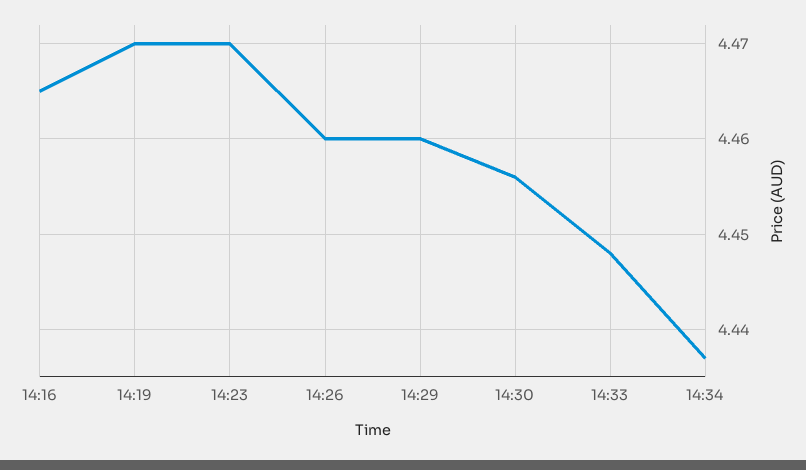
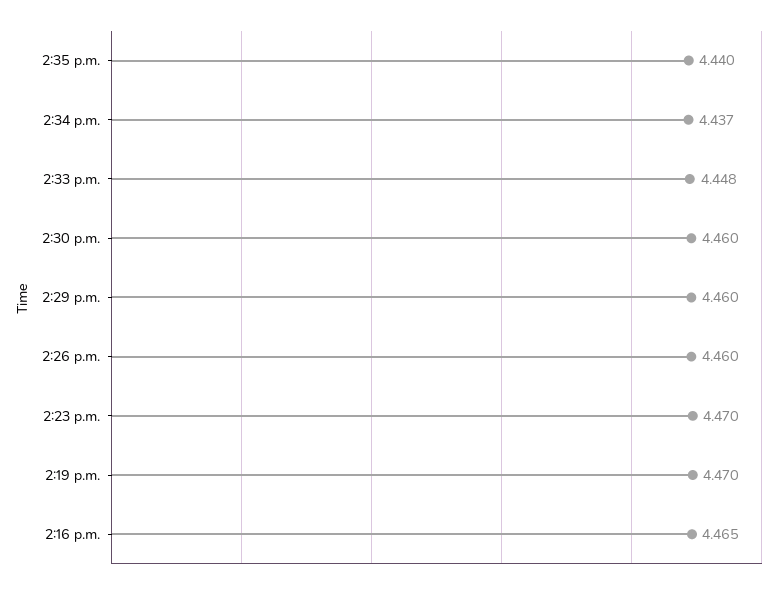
14:30: 4.456 -> 4.46
2:35 p.m.: none -> 4.44

